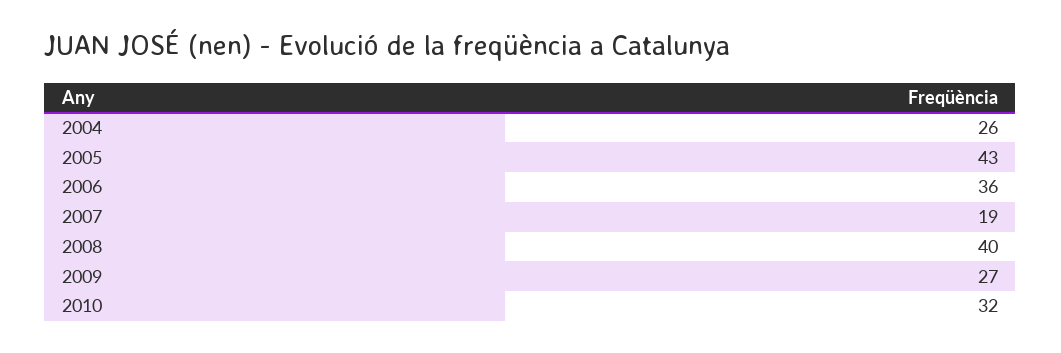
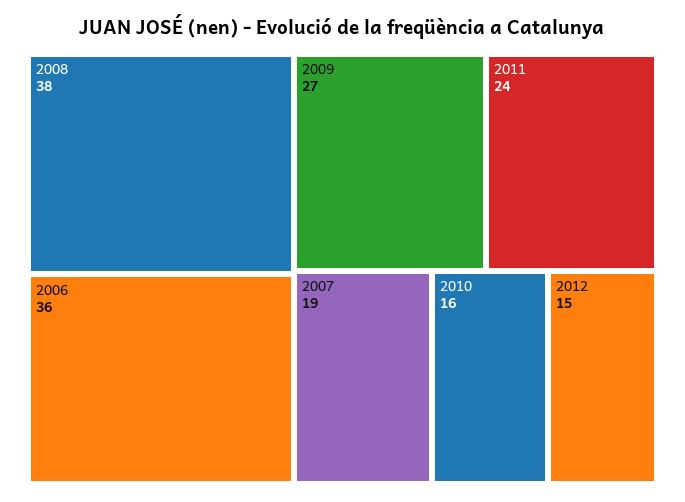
2004: 26 -> none
2005: 43 -> none
2008: 40 -> 38
2010: 32 -> 16
2011: none -> 24
2012: none -> 15

